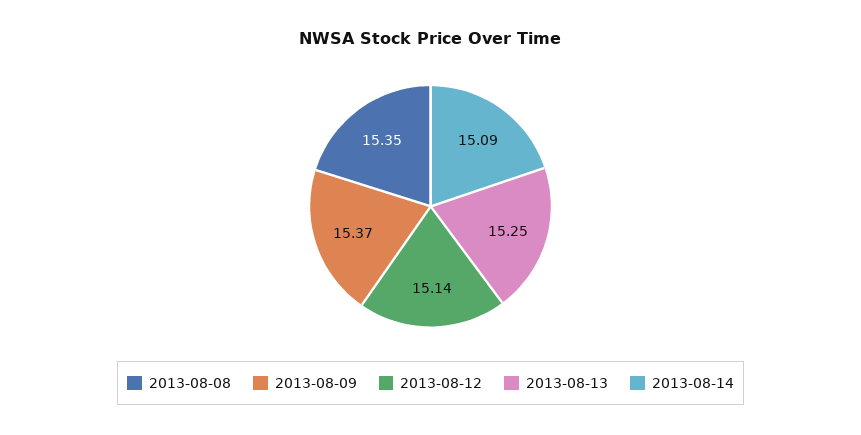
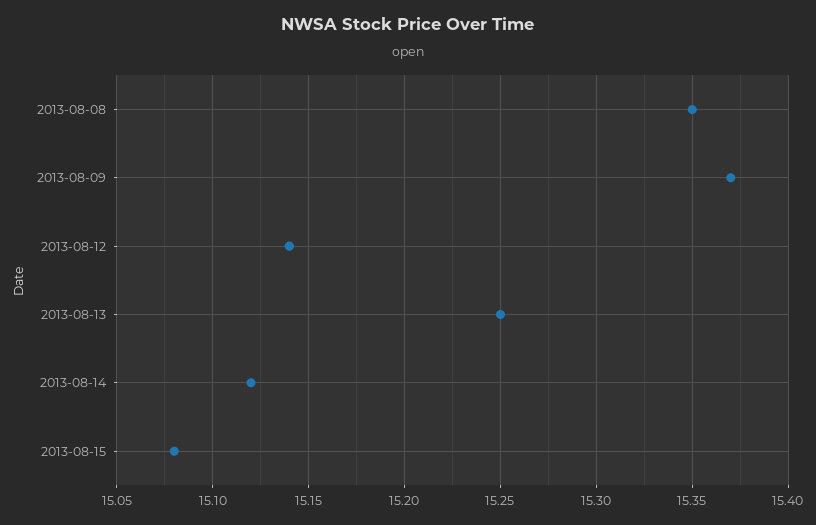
2013-08-14: 15.09 -> 15.12
2013-08-15: none -> 15.08

